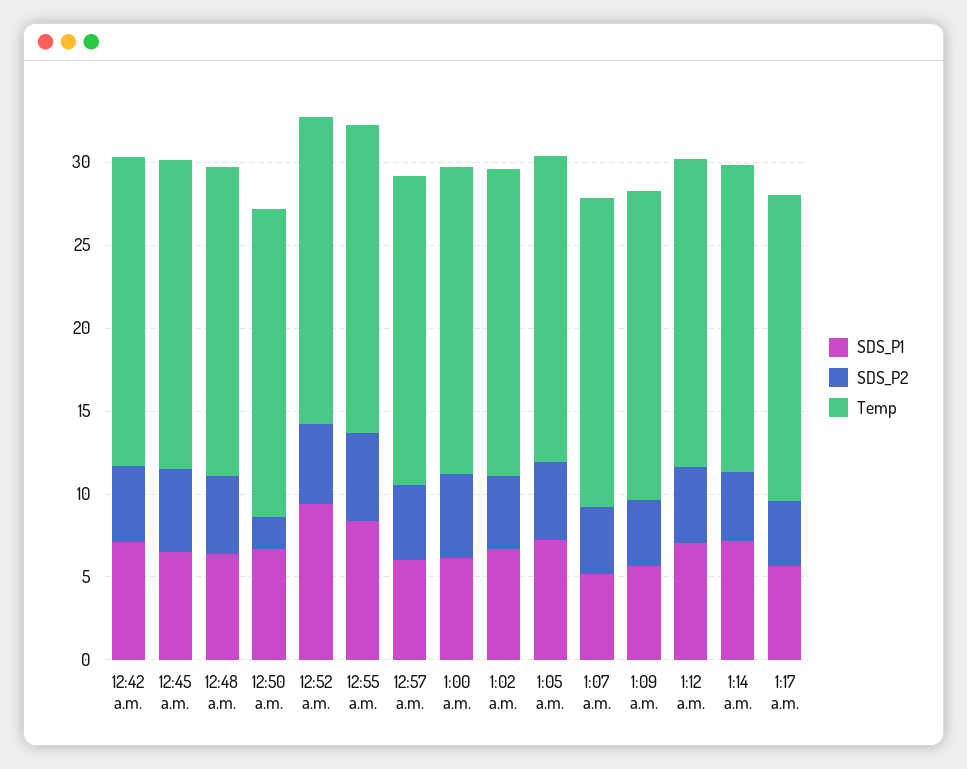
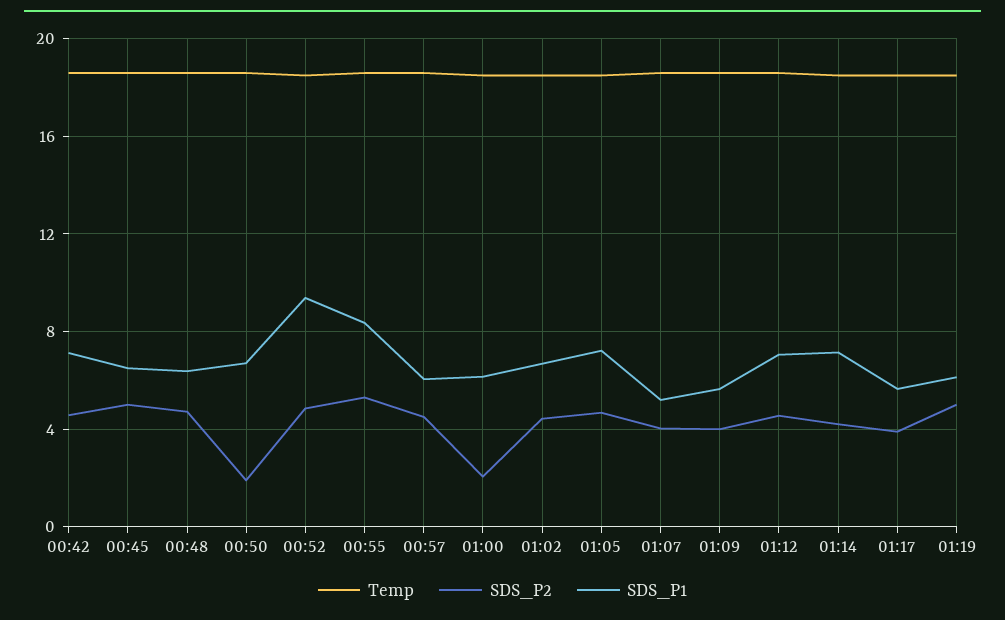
SDS_P2, 1:00 a.m.: 5 -> 2
Temp, 01:19: none -> 18.5
SDS_P2, 01:19: none -> 5
SDS_P1, 01:19: none -> 6

